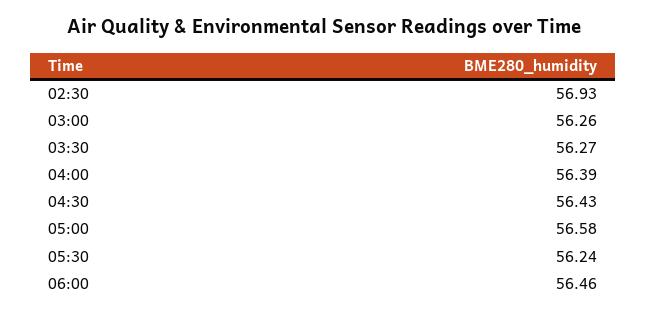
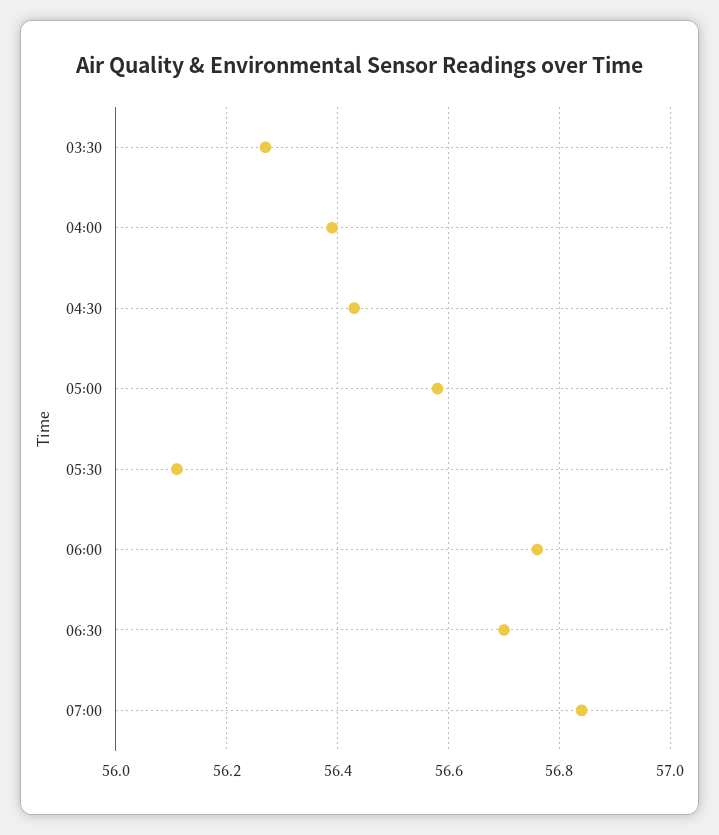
02:30: 56.93 -> none
03:00: 56.26 -> none
05:30: 56.24 -> 56.1
06:00: 56.46 -> 56.75
06:30: none -> 56.7
07:00: none -> 56.85

